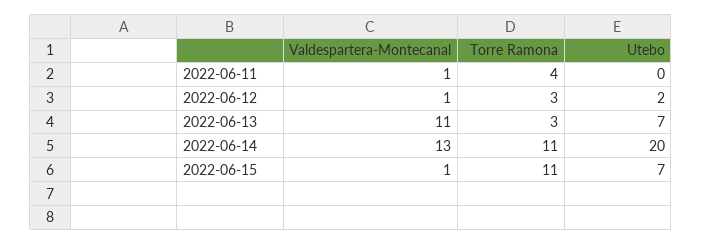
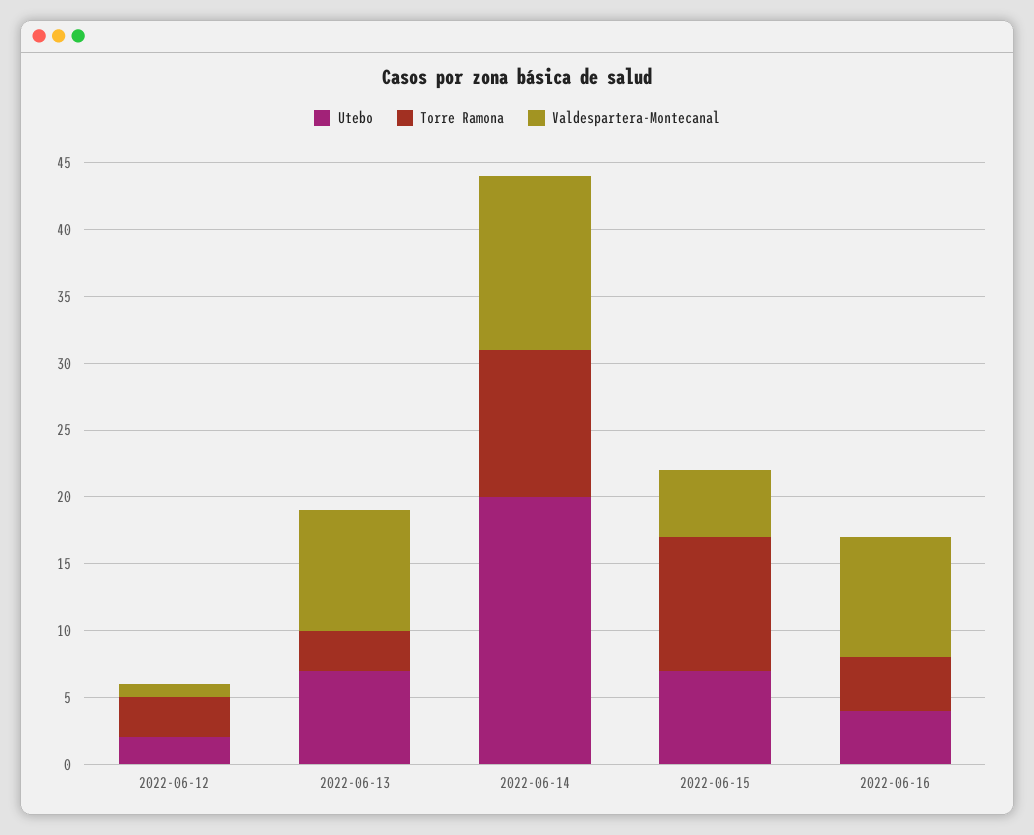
Valdespartera-Montecanal, 2022-06-11: 1 -> none
Torre Ramona, 2022-06-11: 4 -> none
Utebo, 2022-06-11: 0 -> none
Valdespartera-Montecanal, 2022-06-13: 11 -> 9
Valdespartera-Montecanal, 2022-06-15: 1 -> 5
Torre Ramona, 2022-06-15: 11 -> 10
Utebo, 2022-06-16: none -> 4
Torre Ramona, 2022-06-16: none -> 4
Valdespartera-Montecanal, 2022-06-16: none -> 9

